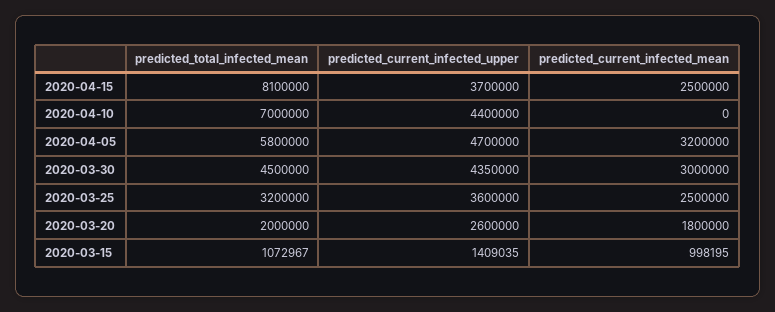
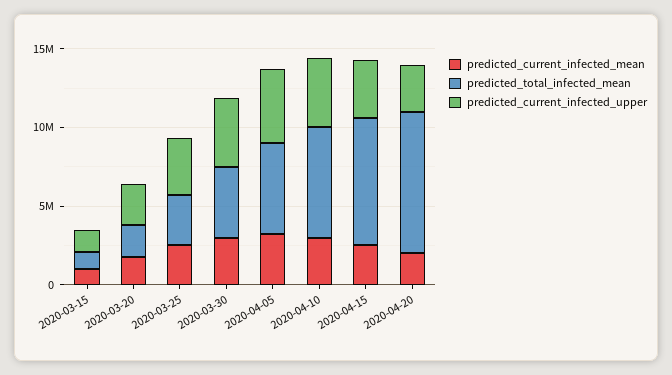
predicted_current_infected_mean, 2020-04-10: 0 -> 3000000
predicted_current_infected_mean, 2020-04-20: none -> 2000000
predicted_total_infected_mean, 2020-04-20: none -> 9000000
predicted_current_infected_upper, 2020-04-20: none -> 3000000

